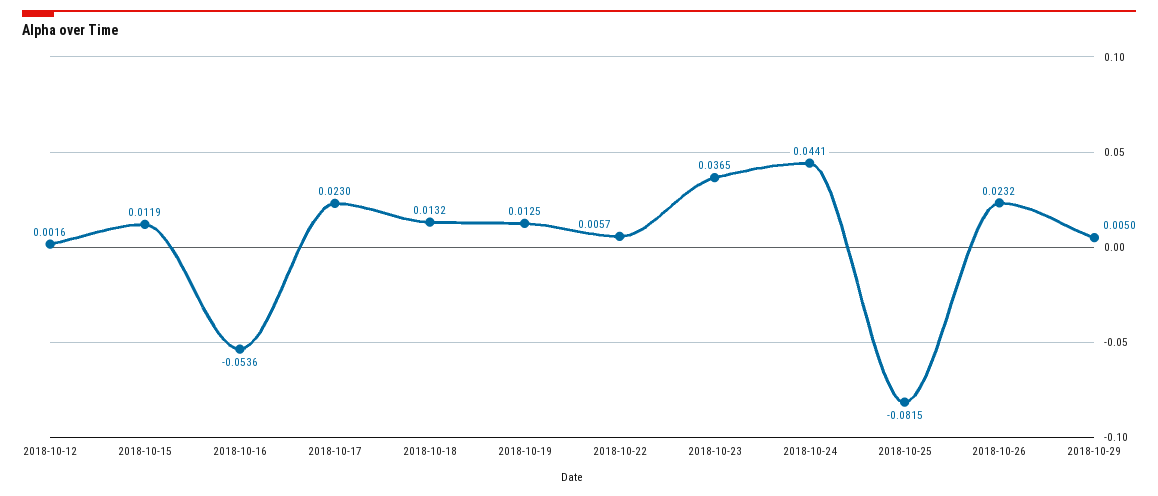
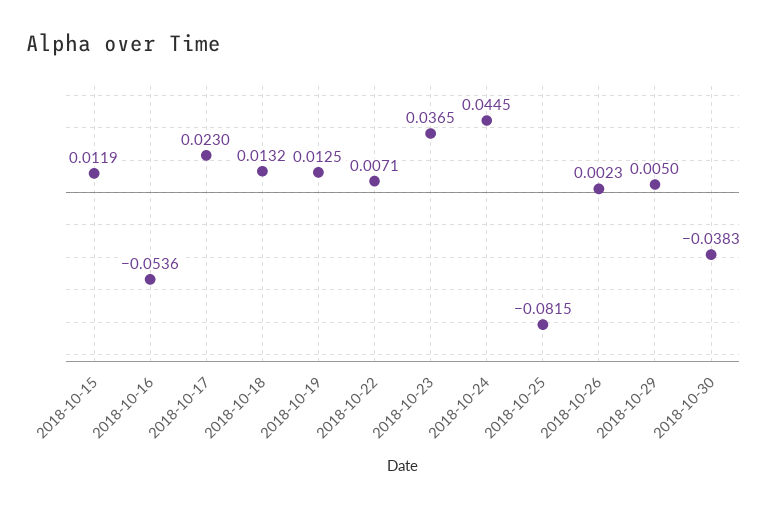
2018-10-12: 0.0016 -> none
2018-10-22: 0.0057 -> 0.0071
2018-10-24: 0.0441 -> 0.0445
2018-10-26: 0.0232 -> 0.0023
2018-10-30: none -> -0.0383

